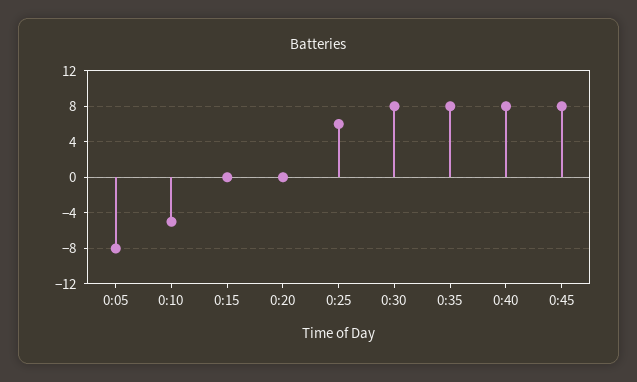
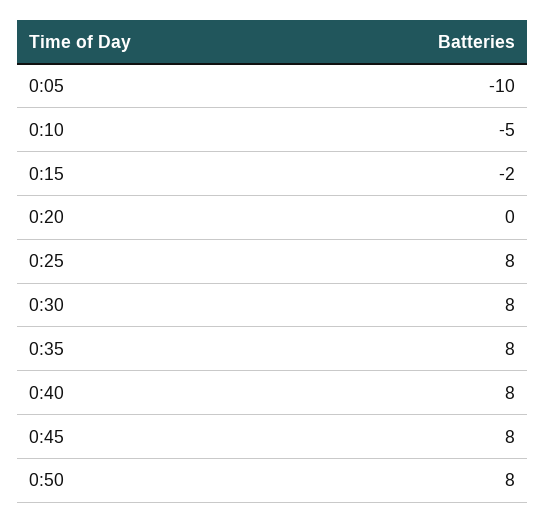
0:05: -8 -> -10
0:15: 0 -> -2
0:25: 6 -> 8
0:50: none -> 8

